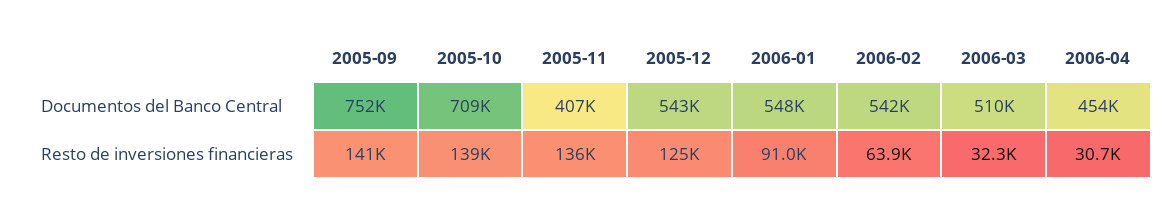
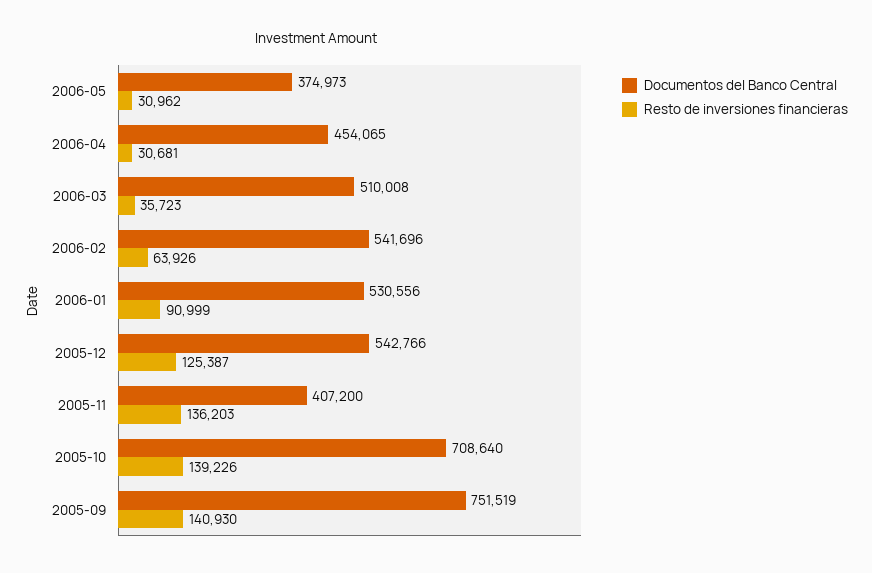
Documentos del Banco Central, 2006-01: 548000 -> 530556
Resto de inversiones financieras, 2006-03: 32300 -> 35723
Documentos del Banco Central, 2006-05: none -> 374973
Resto de inversiones financieras, 2006-05: none -> 30962

